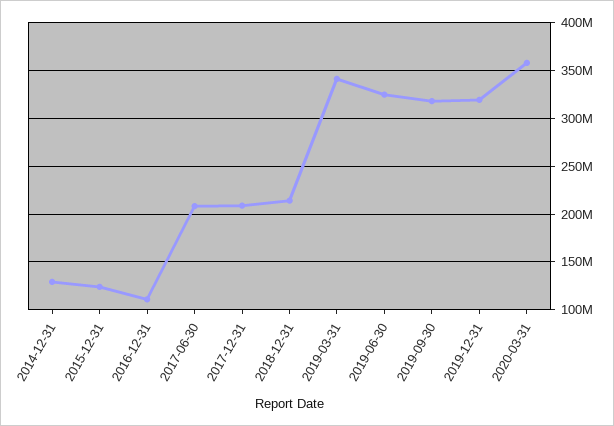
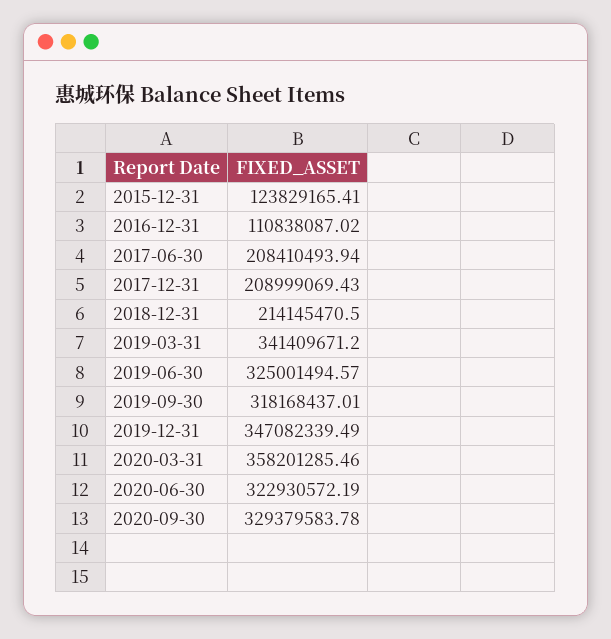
2014-12-31: 130000000 -> none
2019-12-31: 320000000 -> 347082339.49
2020-06-30: none -> 322930572.19
2020-09-30: none -> 329379583.78

